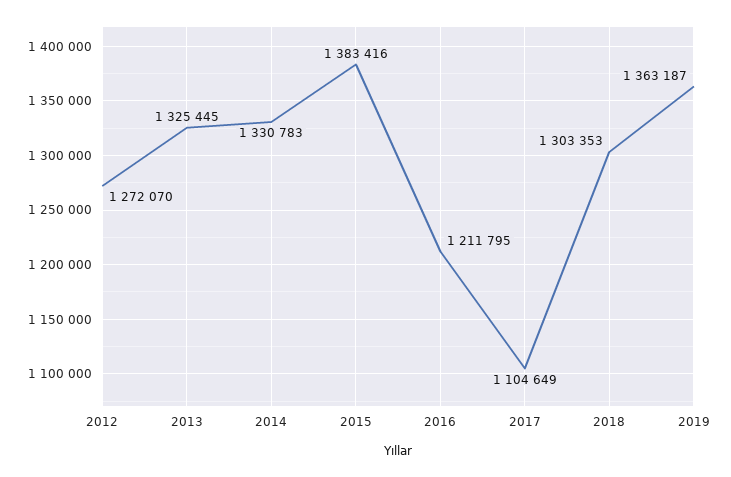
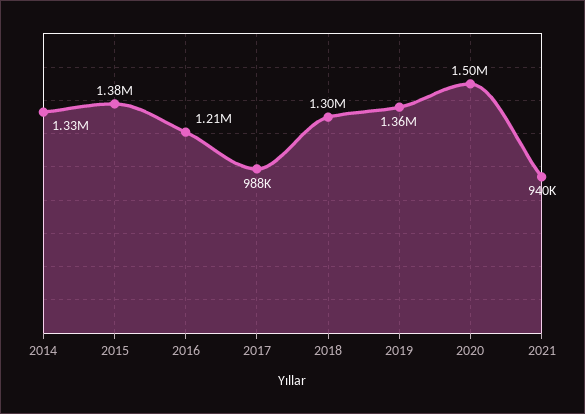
2012: 1272070 -> none
2013: 1325445 -> none
2017: 1104649 -> 988000
2020: none -> 1500000
2021: none -> 940000

